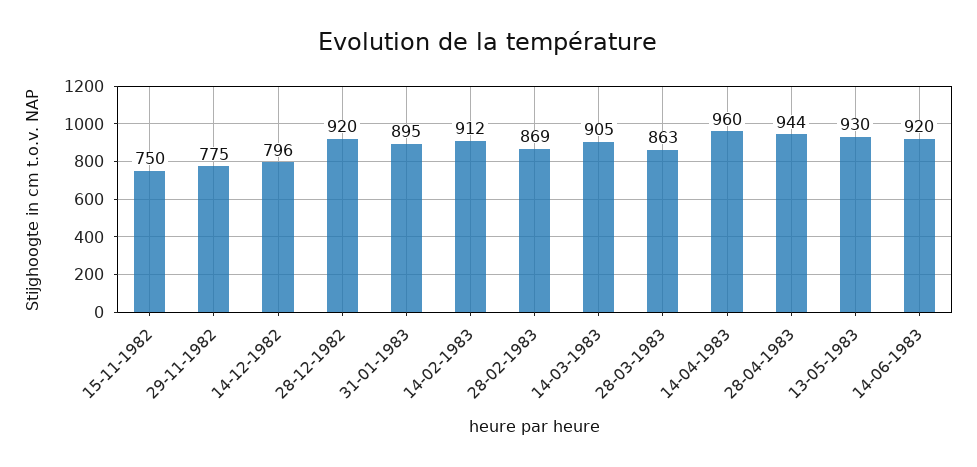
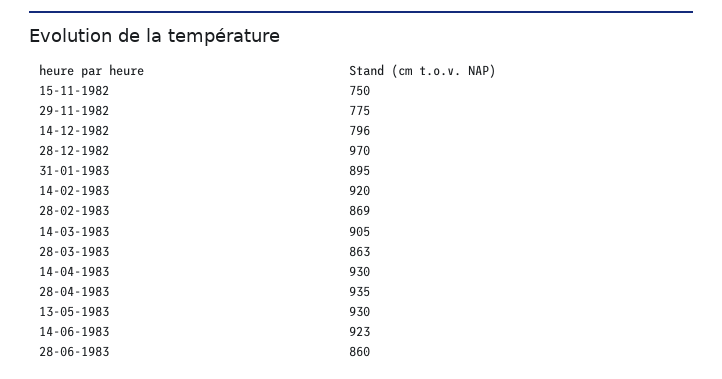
28-12-1982: 920 -> 970
14-02-1983: 912 -> 920
14-04-1983: 960 -> 930
28-04-1983: 944 -> 935
14-06-1983: 920 -> 923
28-06-1983: none -> 860

